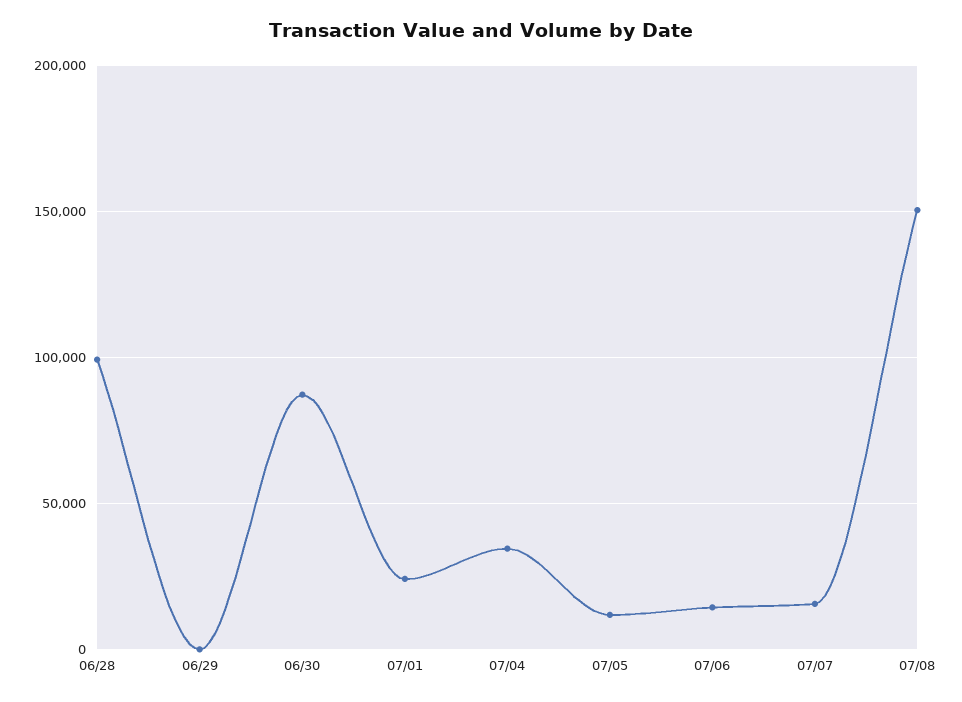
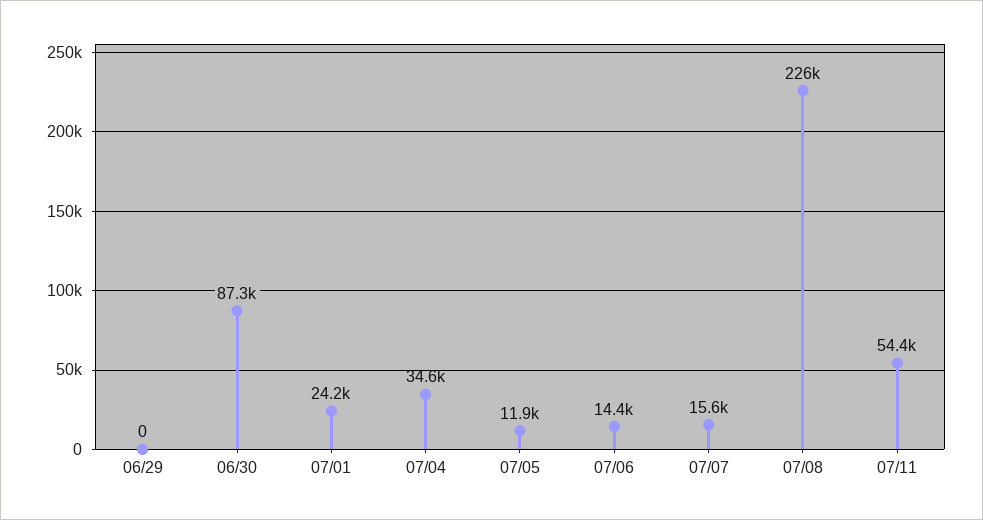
06/28: 100000 -> none
07/08: 150000 -> 226000
07/11: none -> 54400

